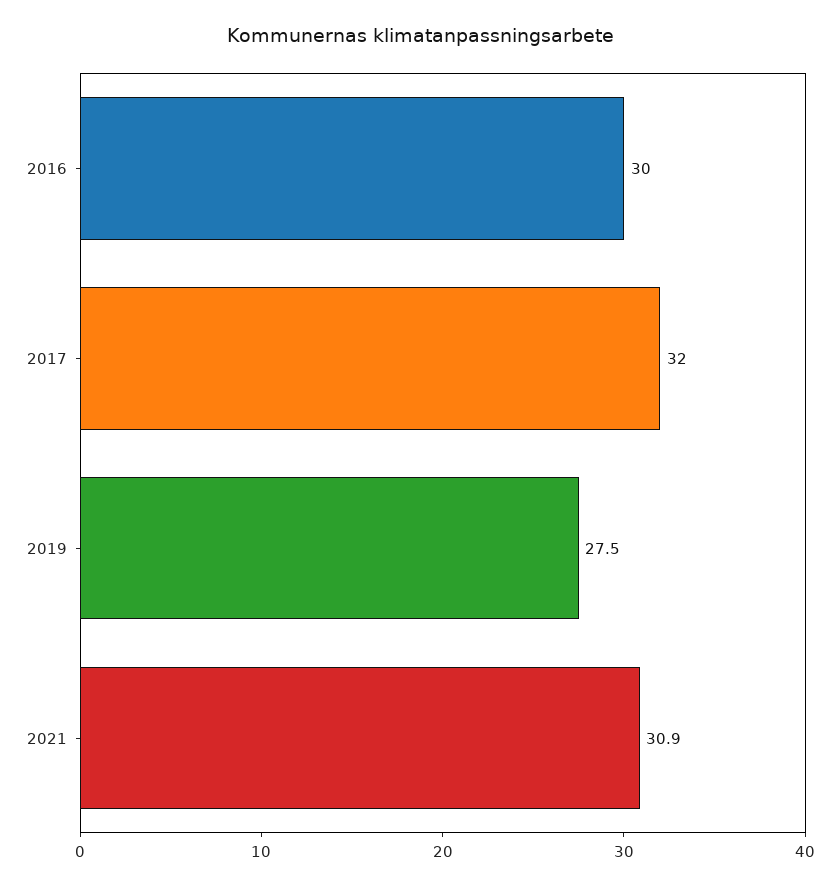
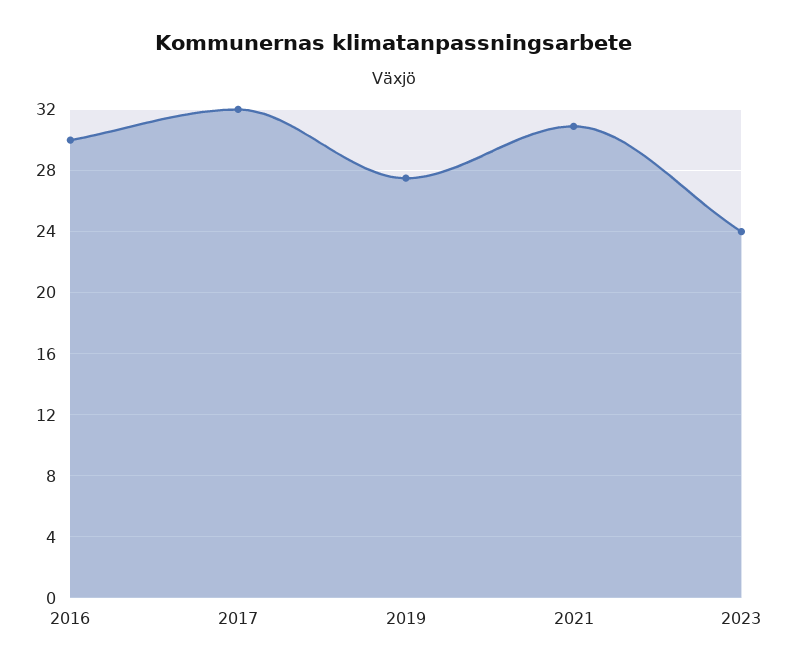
2023: none -> 24

